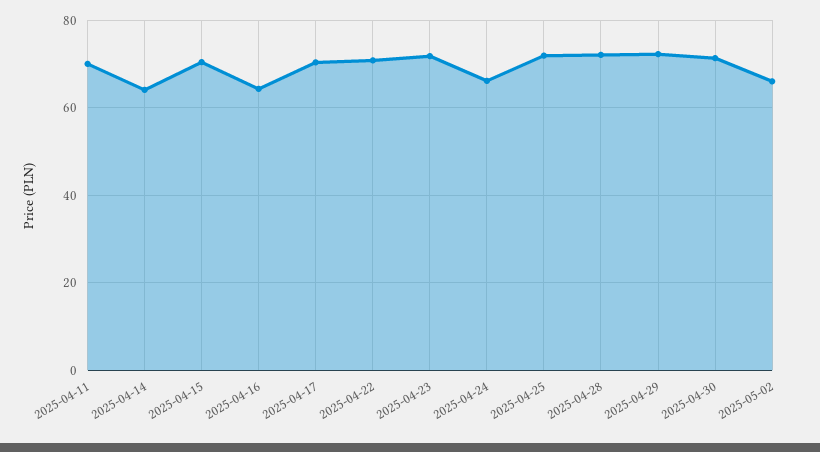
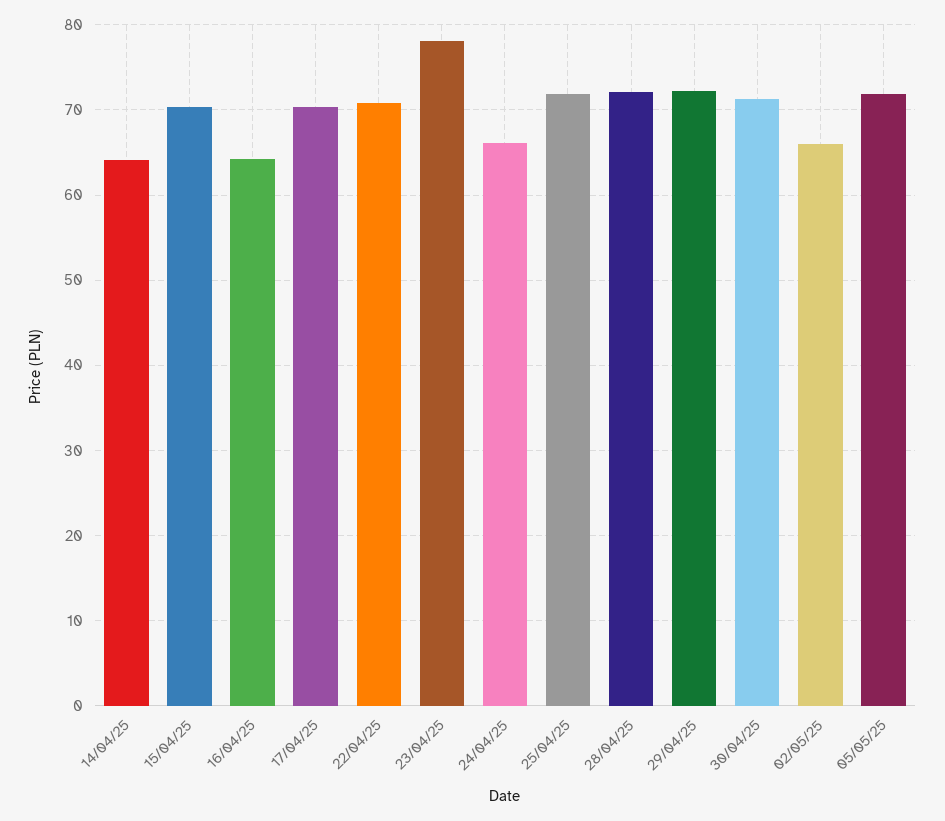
2025-04-11: 70 -> none
2025-04-23: 72 -> 78
05/05/25: none -> 72

